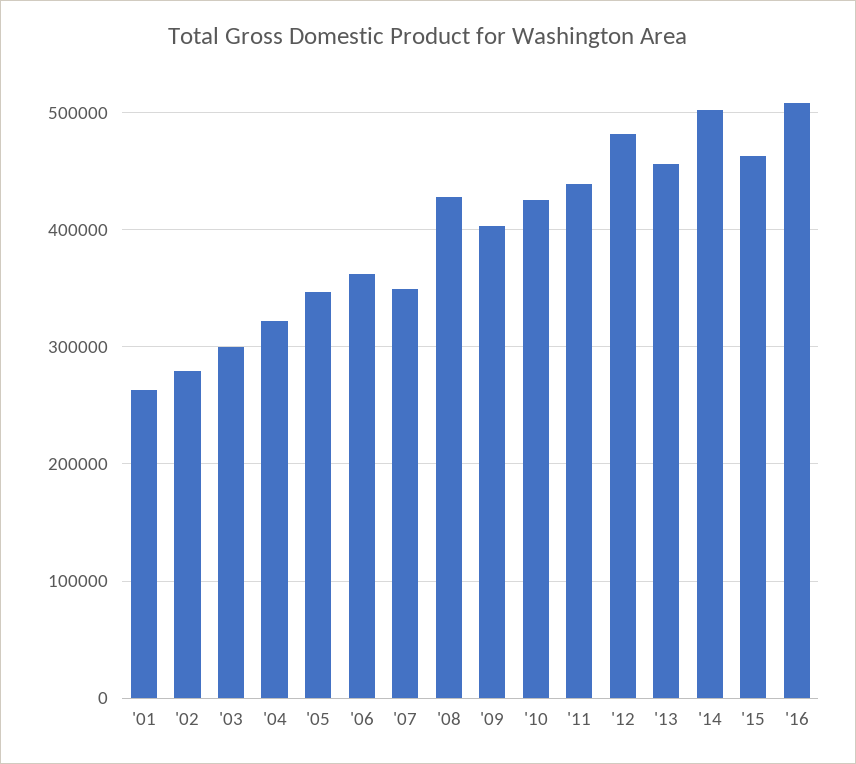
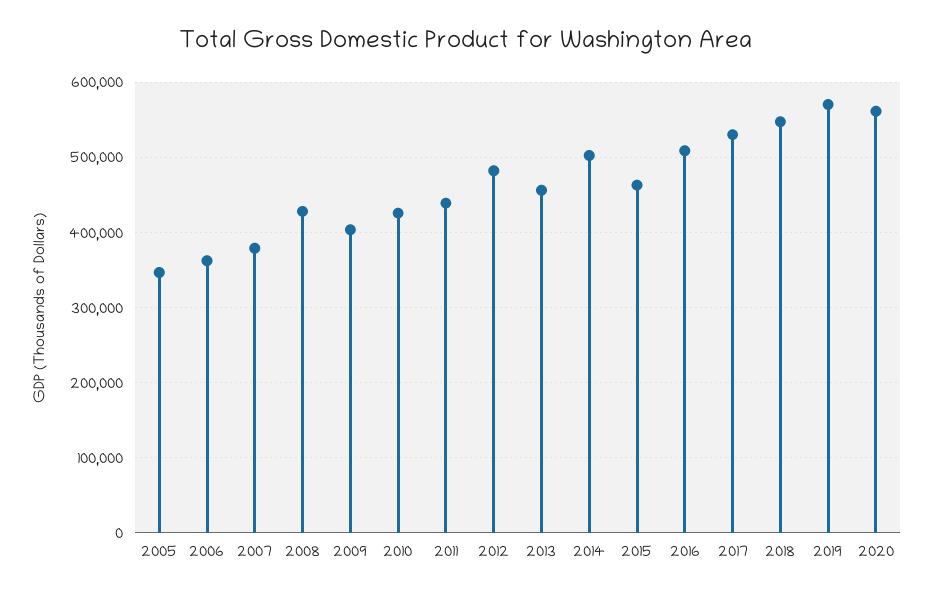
'01: 260000 -> none
'02: 280000 -> none
'03: 300000 -> none
'04: 320000 -> none
'07: 350000 -> 380000
2017: none -> 530000
2018: none -> 550000
2019: none -> 570000
2020: none -> 560000

